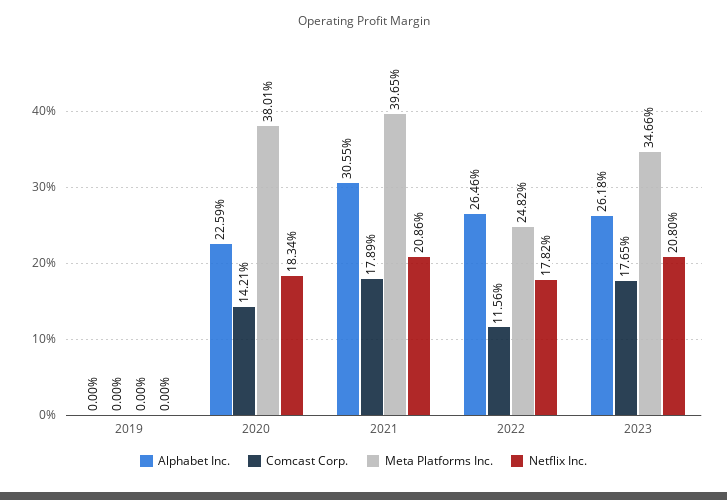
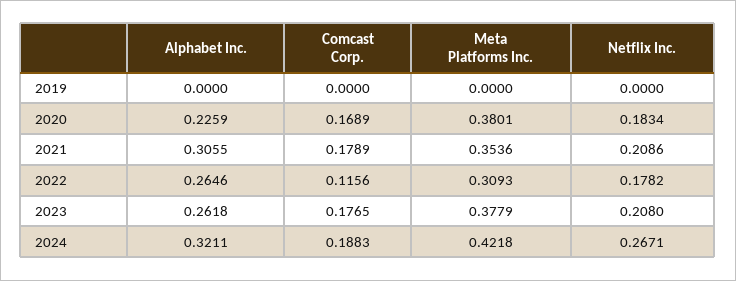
Comcast Corp., 2020: 0.1421 -> 0.1689
Meta Platforms Inc., 2021: 0.3965 -> 0.3536
Meta Platforms Inc., 2022: 0.2482 -> 0.3093
Meta Platforms Inc., 2023: 0.3466 -> 0.3779
Alphabet Inc., 2024: none -> 0.3211
Comcast Corp., 2024: none -> 0.1883
Meta Platforms Inc., 2024: none -> 0.4218
Netflix Inc., 2024: none -> 0.2671

